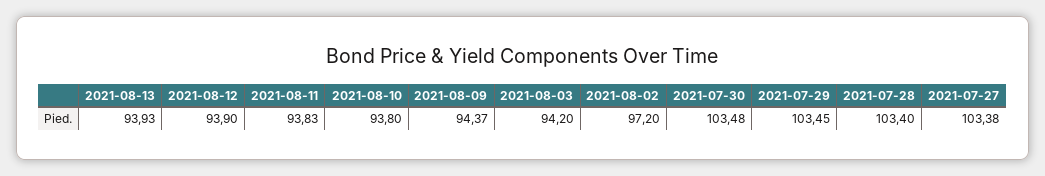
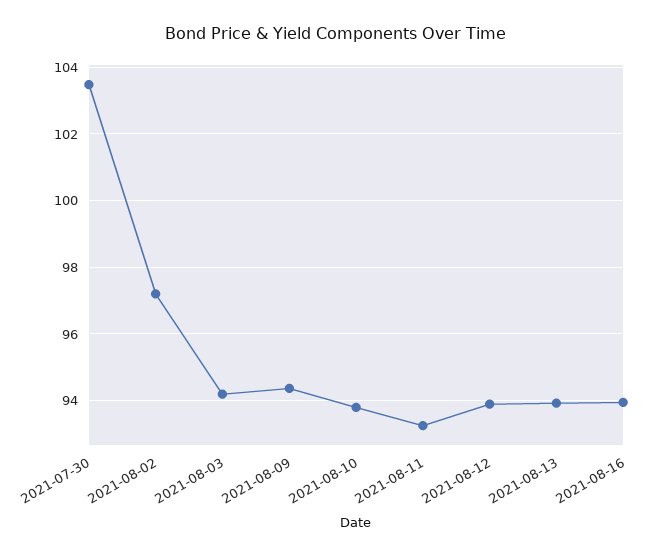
2021-08-11: 93.83 -> 93.2
2021-07-29: 103.45 -> none
2021-07-28: 103.4 -> none
2021-07-27: 103.38 -> none
2021-08-16: none -> 94

